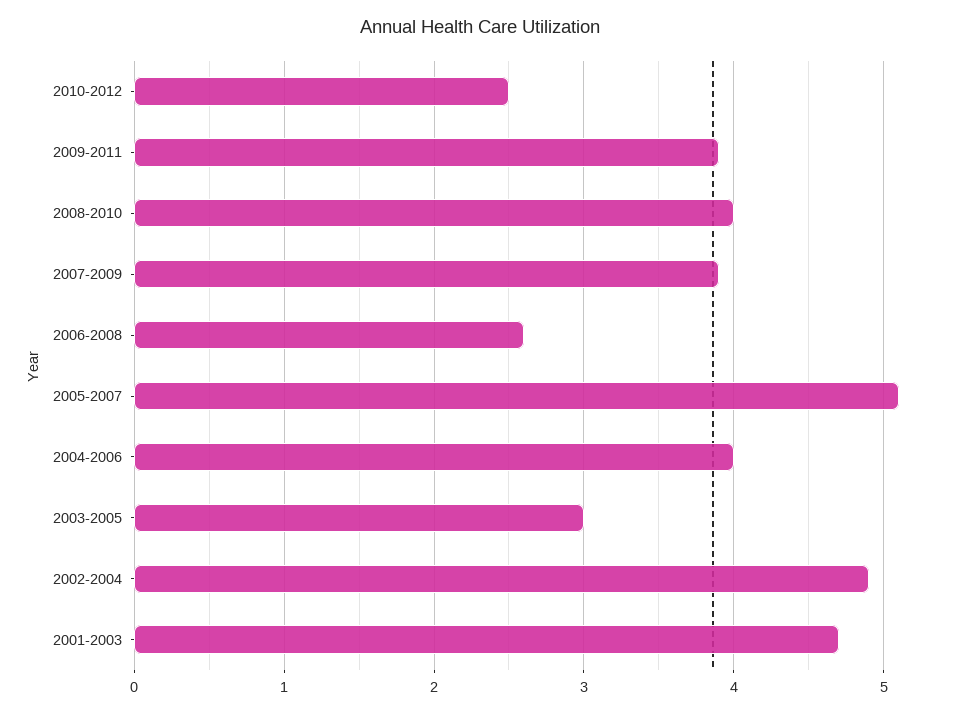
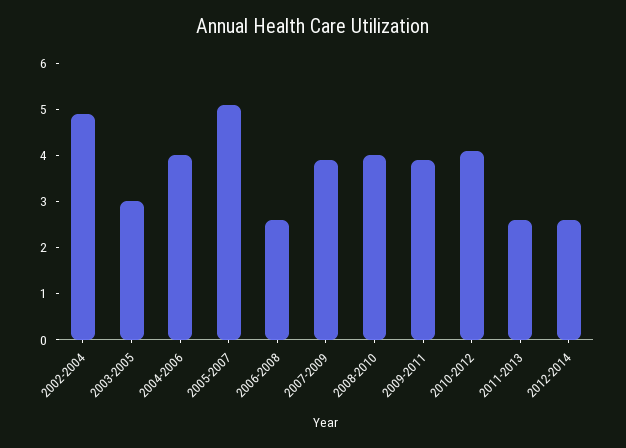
2010-2012: 2.5 -> 4
2001-2003: 4.7 -> none
2011-2013: none -> 2.5
2012-2014: none -> 2.5

